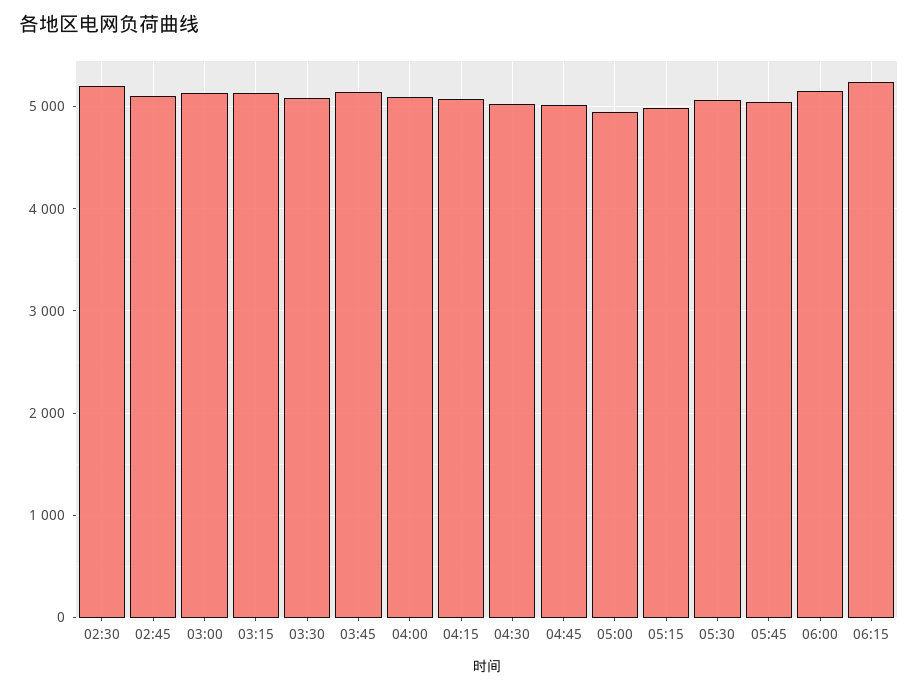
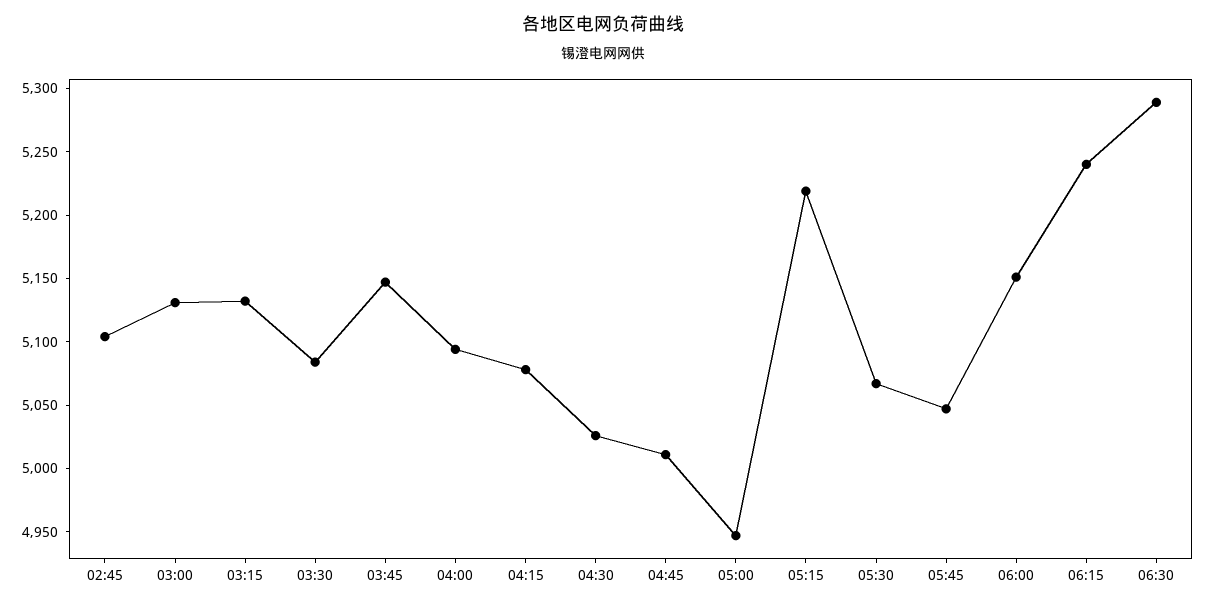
02:30: 5200 -> none
05:15: 5000 -> 5220
06:30: none -> 5290

